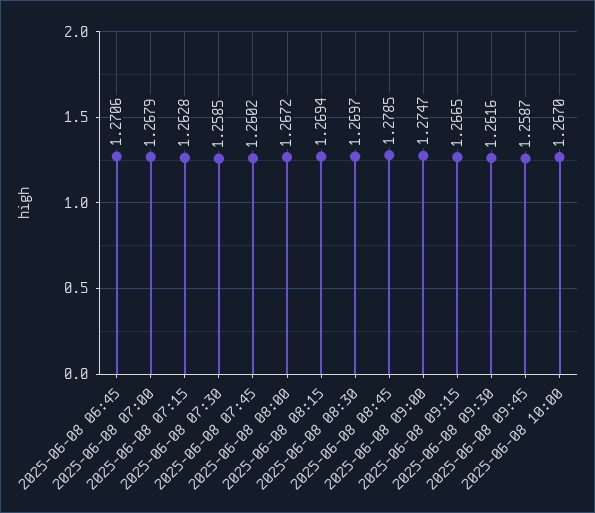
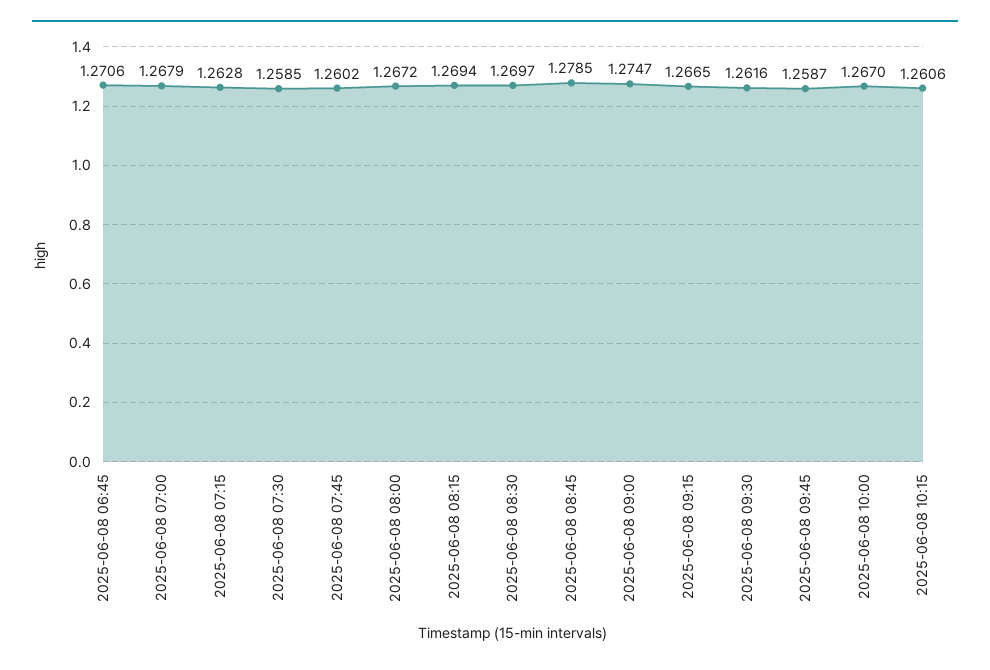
2025-06-08 10:15: none -> 1.2606

